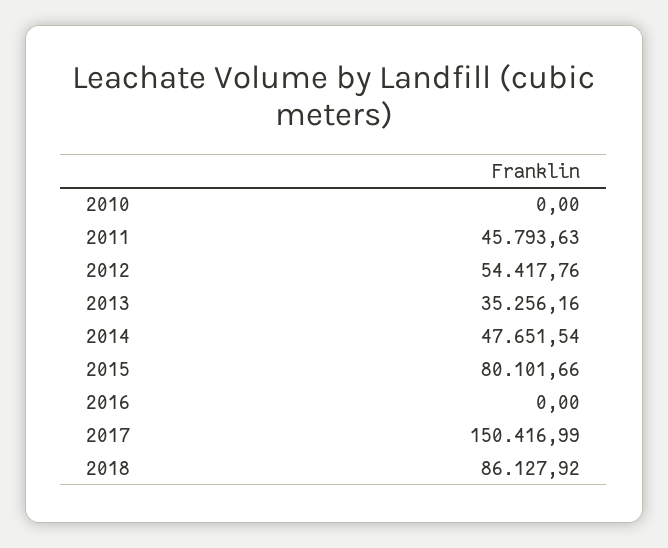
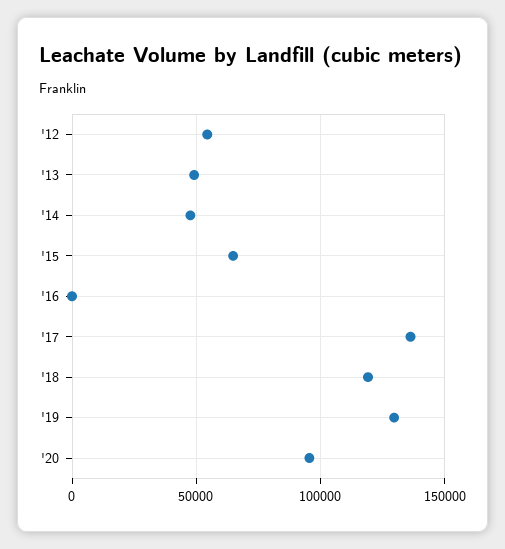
2010: 0 -> none
2011: 45793.63 -> none
2013: 35256.16 -> 50000
2015: 80101.66 -> 65000
2017: 150416.99 -> 135000
2018: 86127.92 -> 120000
'19: none -> 130000
'20: none -> 95000

